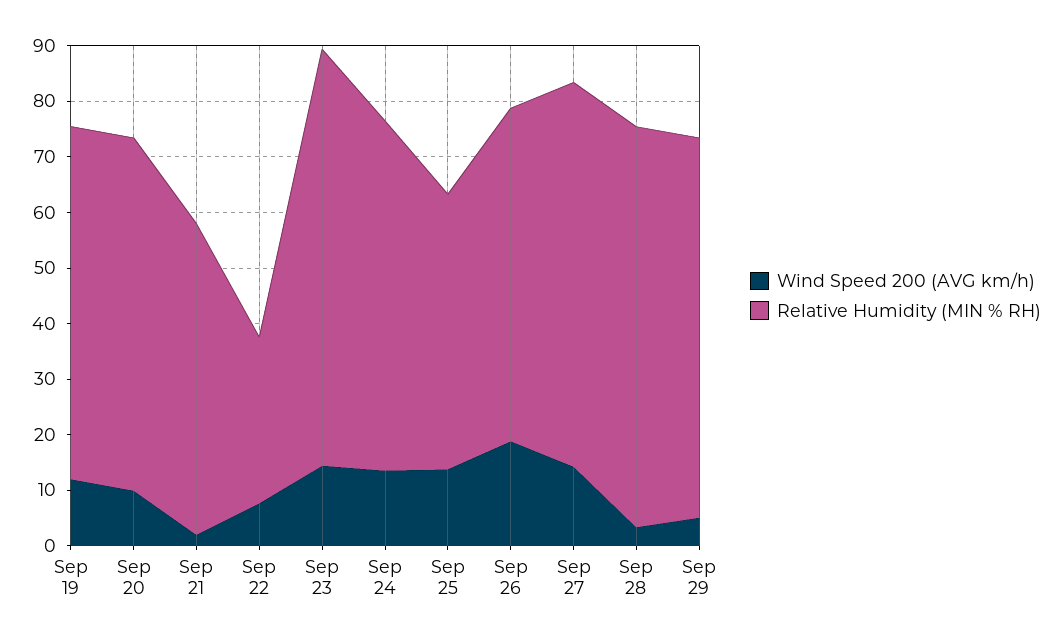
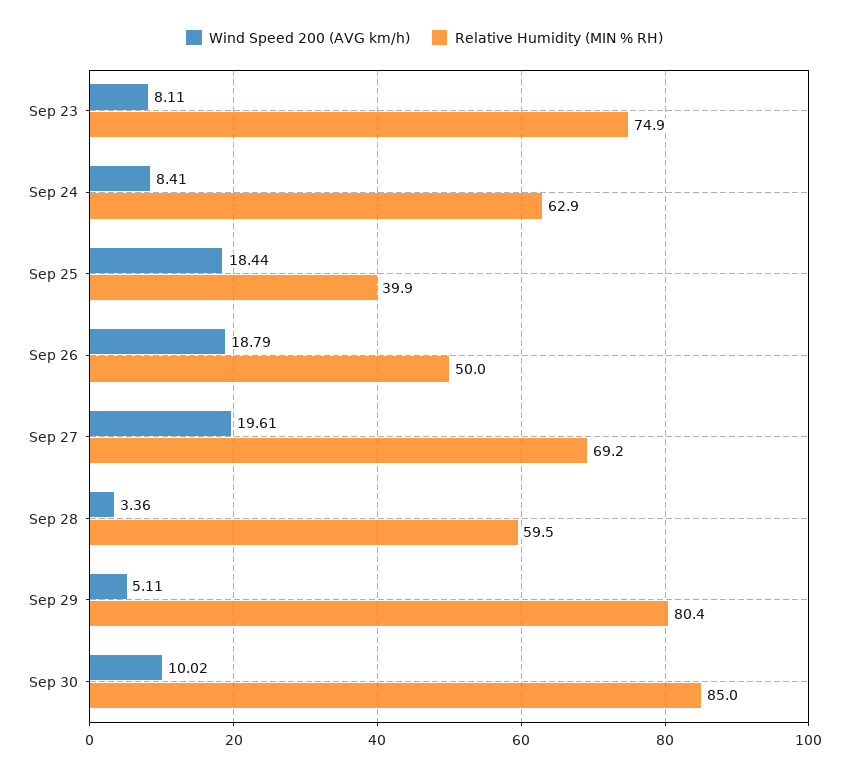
Wind Speed 200 (AVG km/h), Sep 19: 12 -> none
Relative Humidity (MIN % RH), Sep 19: 64 -> none
Wind Speed 200 (AVG km/h), Sep 20: 10 -> none
Relative Humidity (MIN % RH), Sep 20: 64 -> none
Wind Speed 200 (AVG km/h), Sep 21: 2 -> none
Relative Humidity (MIN % RH), Sep 21: 56 -> none
Wind Speed 200 (AVG km/h), Sep 22: 8 -> none
Relative Humidity (MIN % RH), Sep 22: 30 -> none
Wind Speed 200 (AVG km/h), Sep 23: 14 -> 8.11
Wind Speed 200 (AVG km/h), Sep 24: 14 -> 8.41
Wind Speed 200 (AVG km/h), Sep 25: 14 -> 18.44
Relative Humidity (MIN % RH), Sep 25: 50 -> 39.9
Relative Humidity (MIN % RH), Sep 26: 60 -> 50
Wind Speed 200 (AVG km/h), Sep 27: 14 -> 19.61
Relative Humidity (MIN % RH), Sep 28: 72 -> 59.5
Relative Humidity (MIN % RH), Sep 29: 68 -> 80.4
Wind Speed 200 (AVG km/h), Sep 30: none -> 10.02
Relative Humidity (MIN % RH), Sep 30: none -> 85

